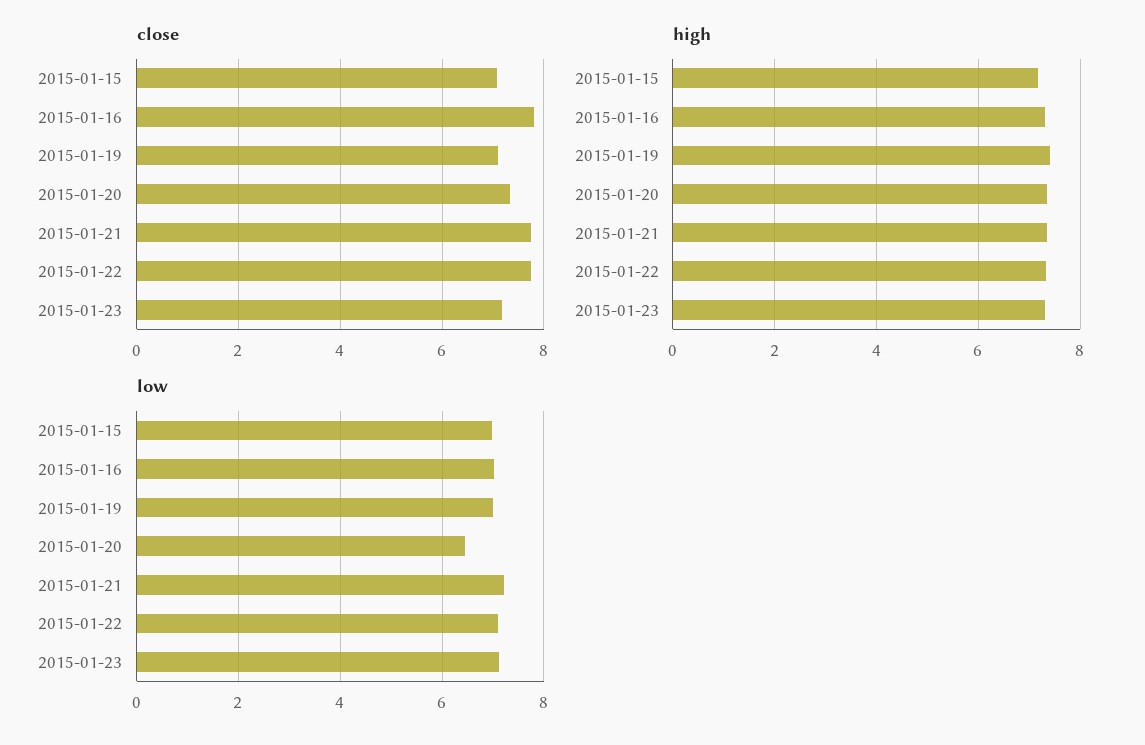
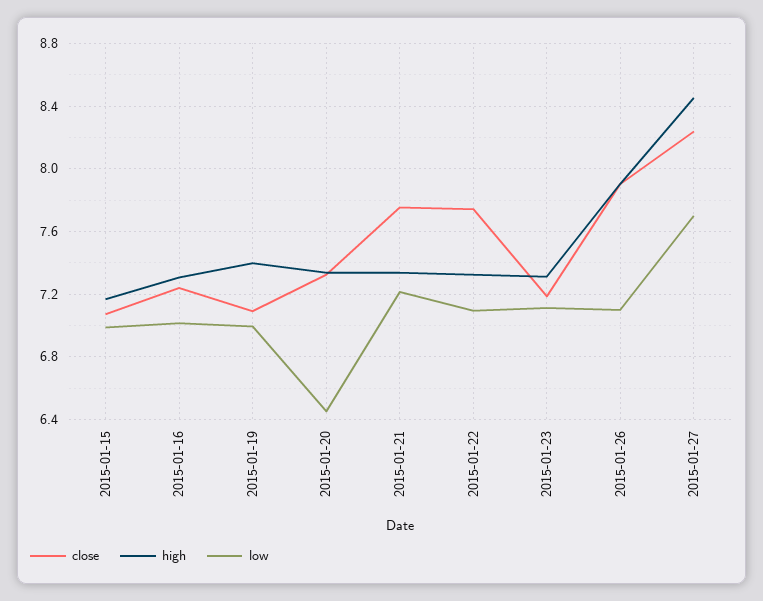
close, 2015-01-16: 7.8 -> 7.25
close, 2015-01-26: none -> 7.9
high, 2015-01-26: none -> 7.9
low, 2015-01-26: none -> 7.1
close, 2015-01-27: none -> 8.25
high, 2015-01-27: none -> 8.45
low, 2015-01-27: none -> 7.7

